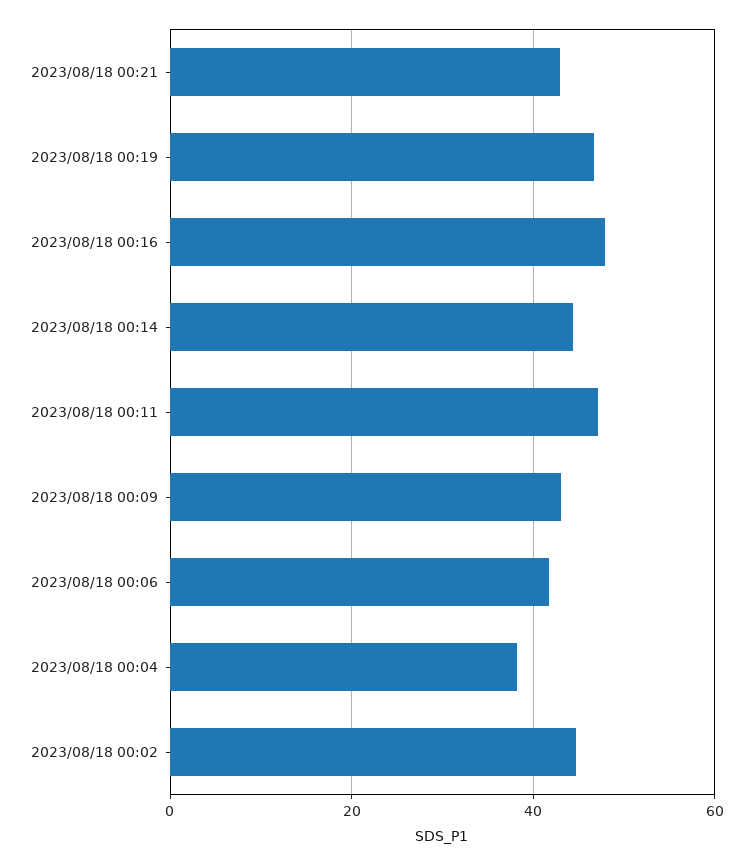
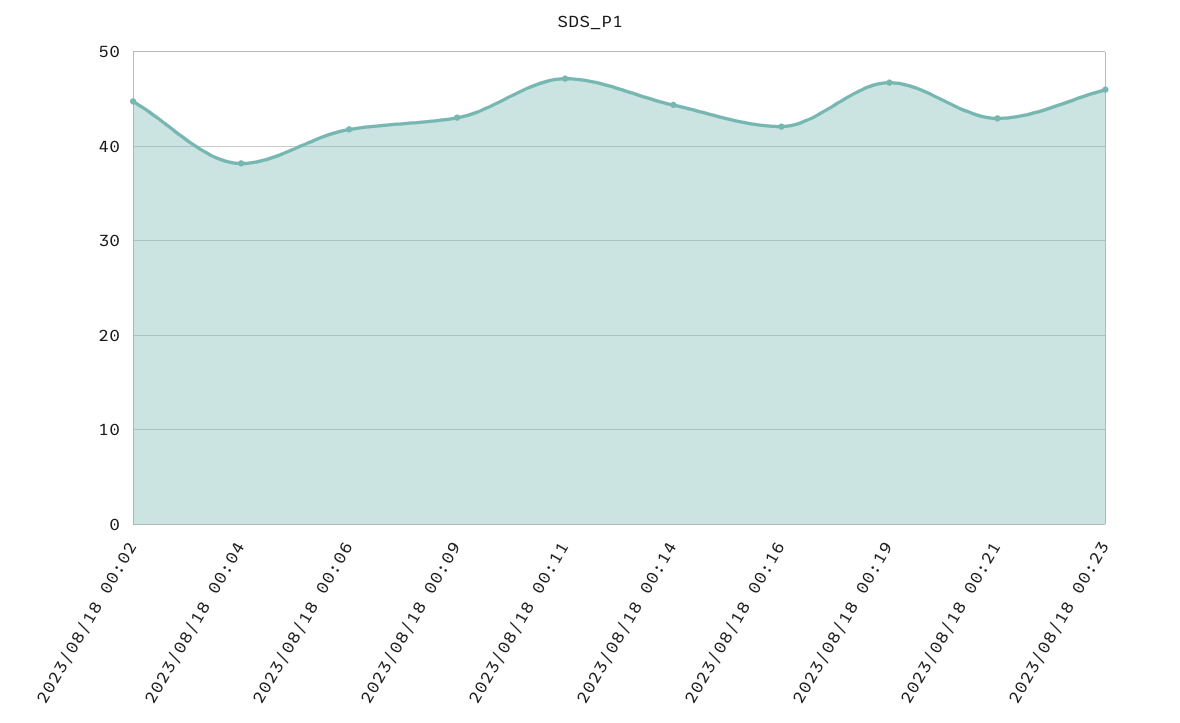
2023/08/18 00:16: 48 -> 42
2023/08/18 00:23: none -> 46

